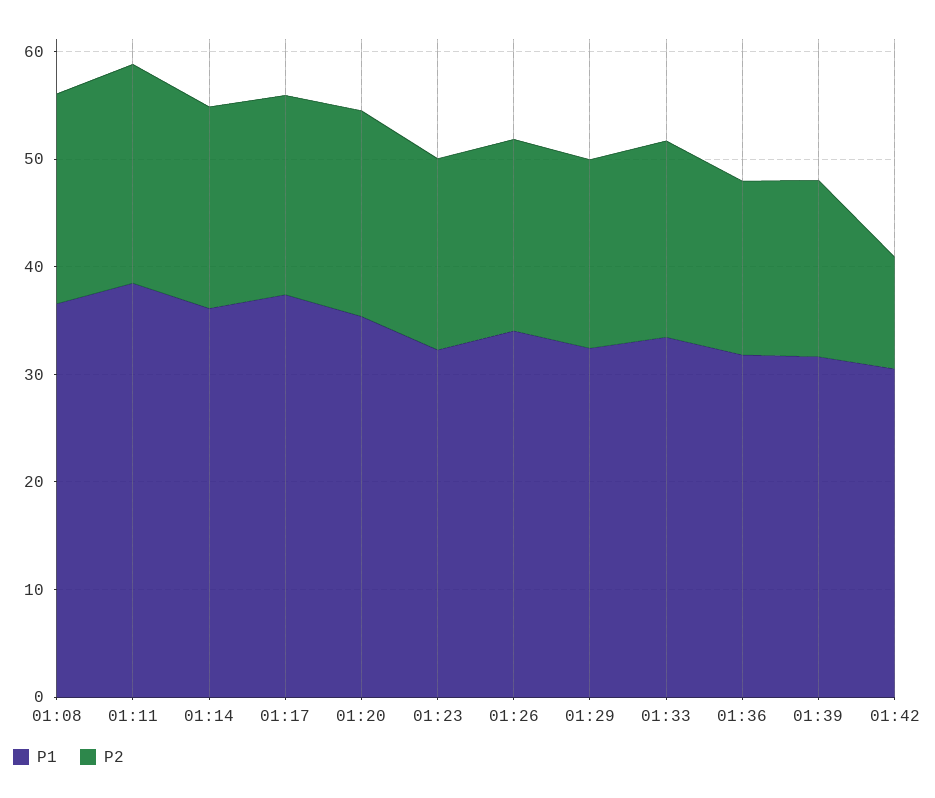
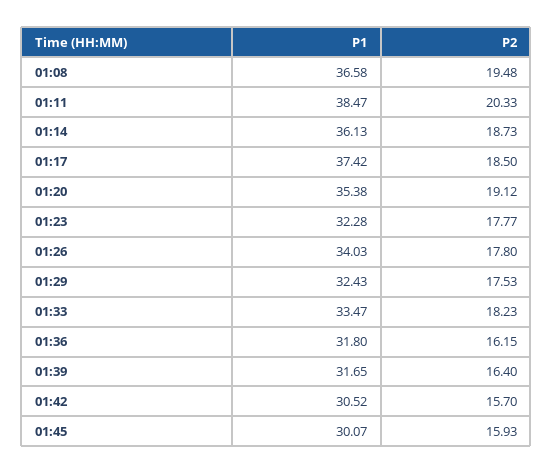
P2, 01:42: 10 -> 15.7
P1, 01:45: none -> 30.07
P2, 01:45: none -> 15.93

